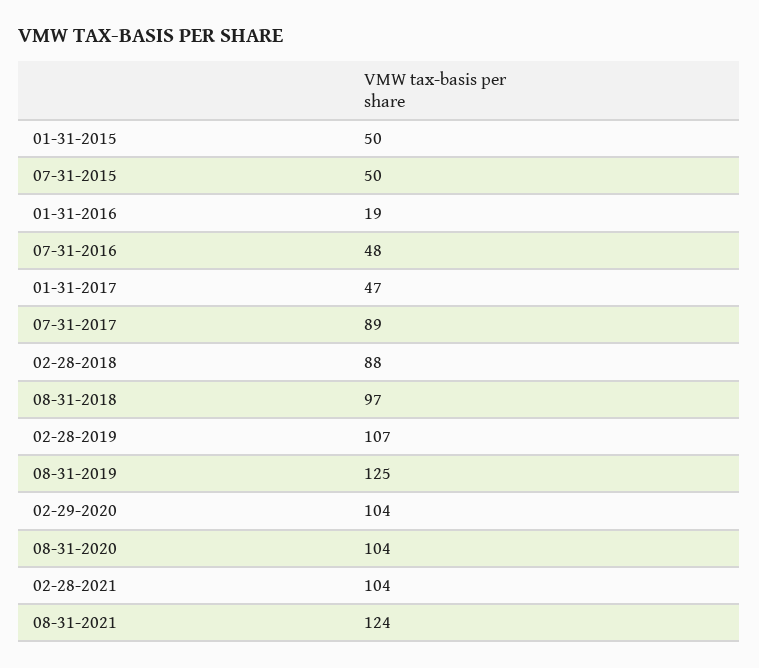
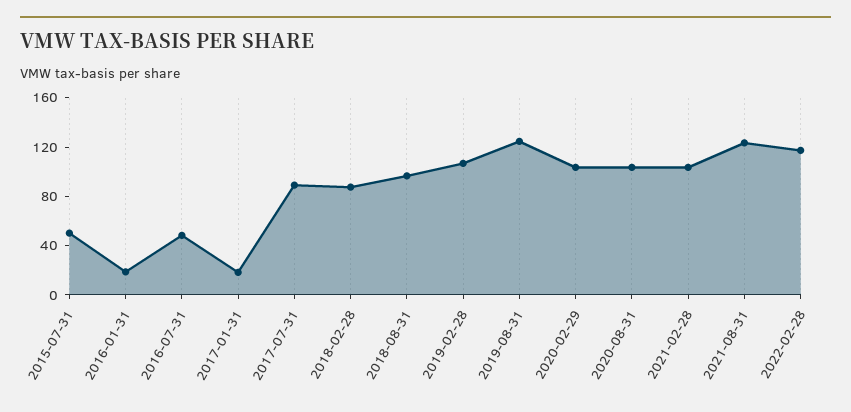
01-31-2015: 50 -> none
01-31-2017: 47 -> 20
2022-02-28: none -> 120

